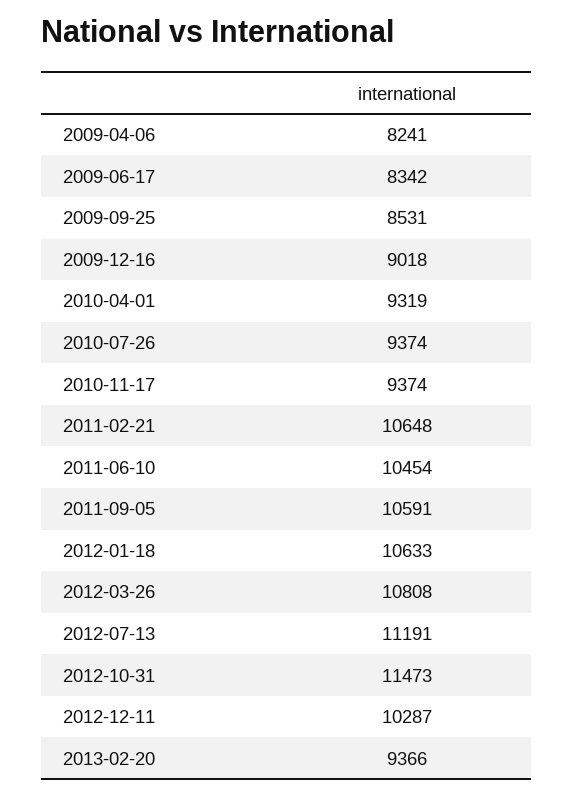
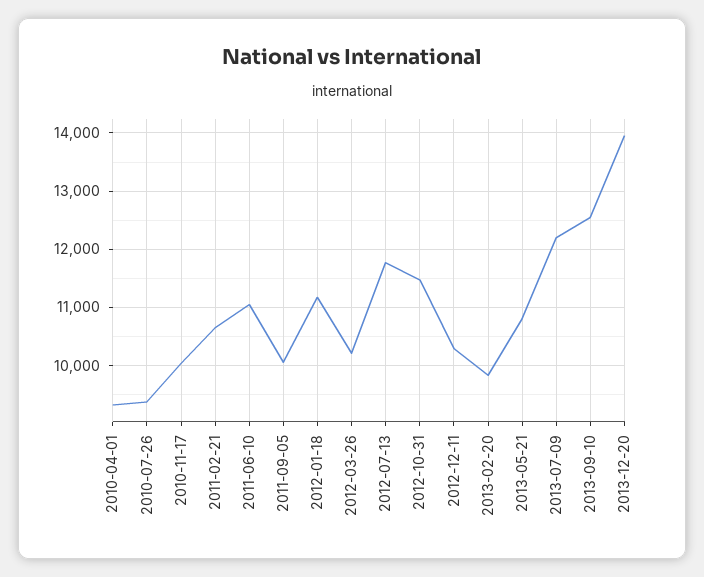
2009-04-06: 8241 -> none
2009-06-17: 8342 -> none
2009-09-25: 8531 -> none
2009-12-16: 9018 -> none
2010-11-17: 9374 -> 10000
2011-06-10: 10454 -> 11000
2011-09-05: 10591 -> 10000
2012-01-18: 10633 -> 11200
2012-03-26: 10808 -> 10200
2012-07-13: 11191 -> 11800
2013-02-20: 9366 -> 9800
2013-05-21: none -> 10800
2013-07-09: none -> 12200
2013-09-10: none -> 12600
2013-12-20: none -> 14000

